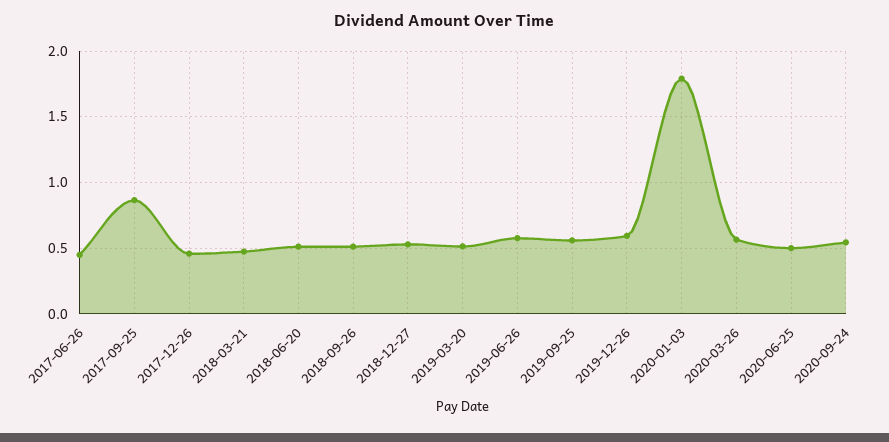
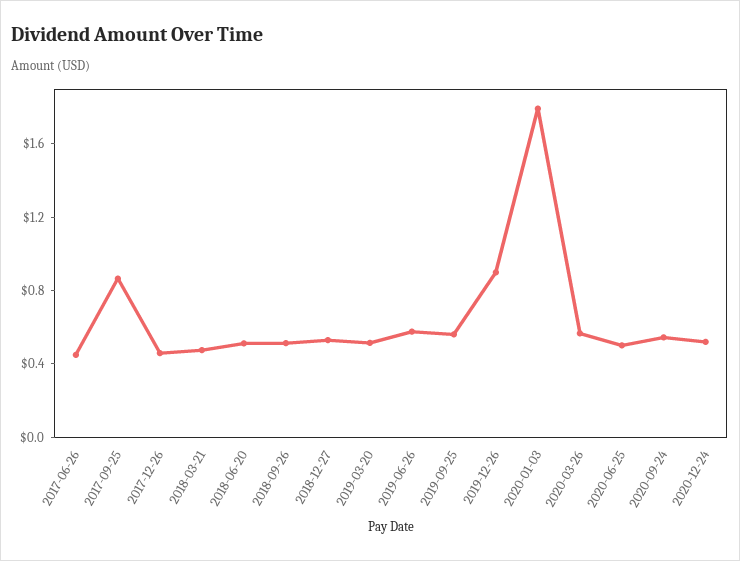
2019-12-26: 0.6 -> 0.9
2020-12-24: none -> 0.5

